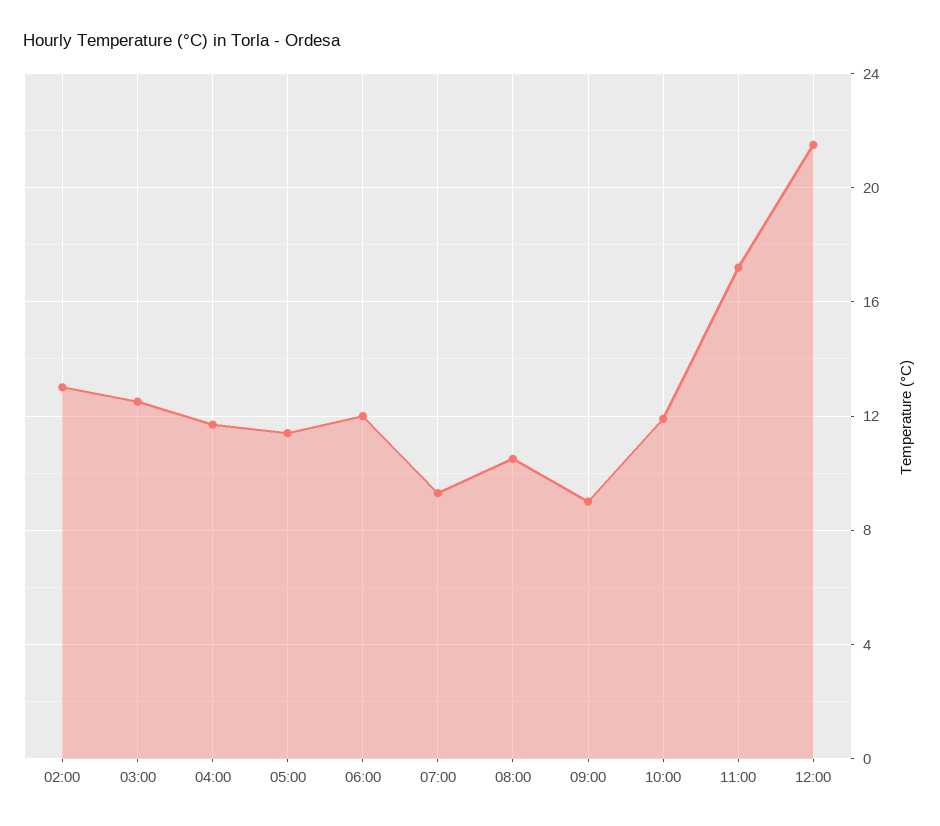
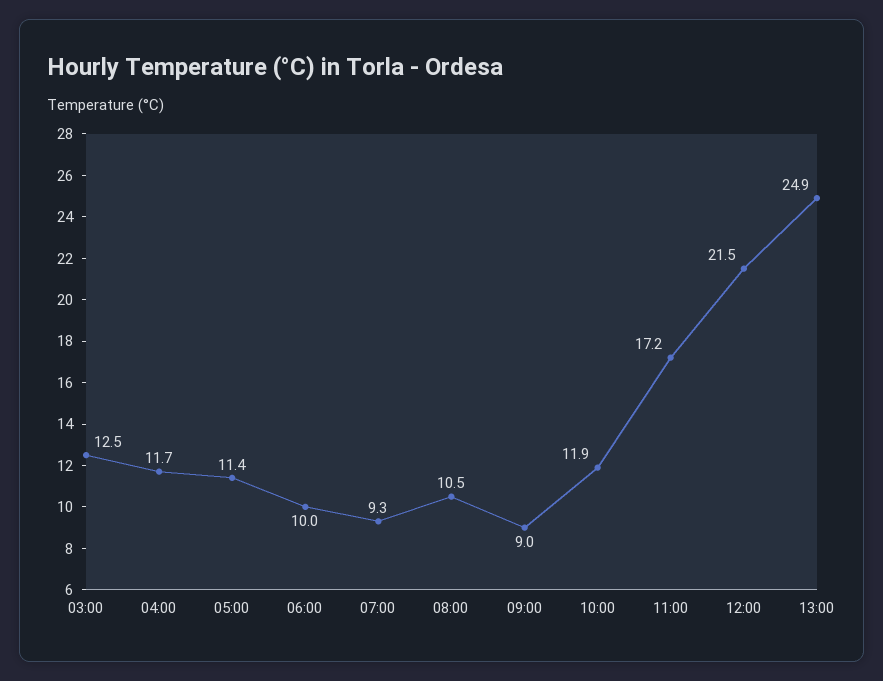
02:00: 13 -> none
06:00: 12 -> 10
13:00: none -> 24.9

